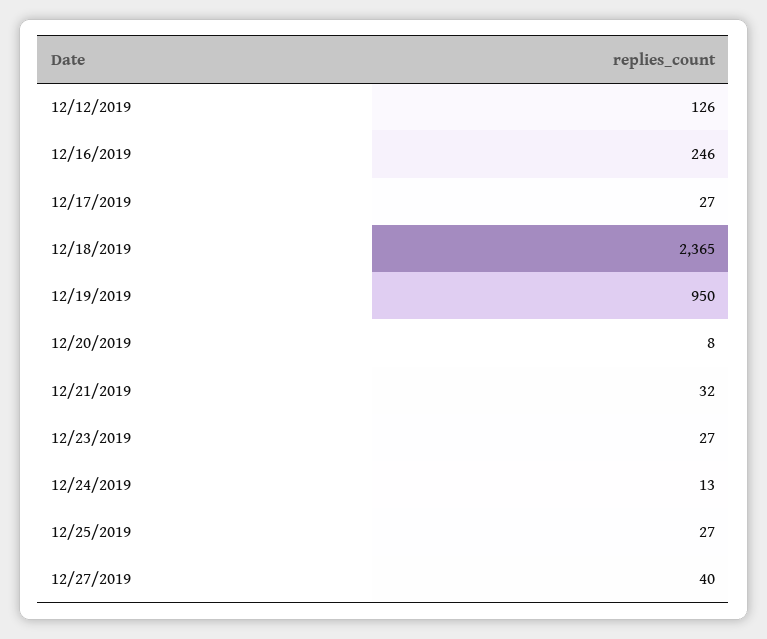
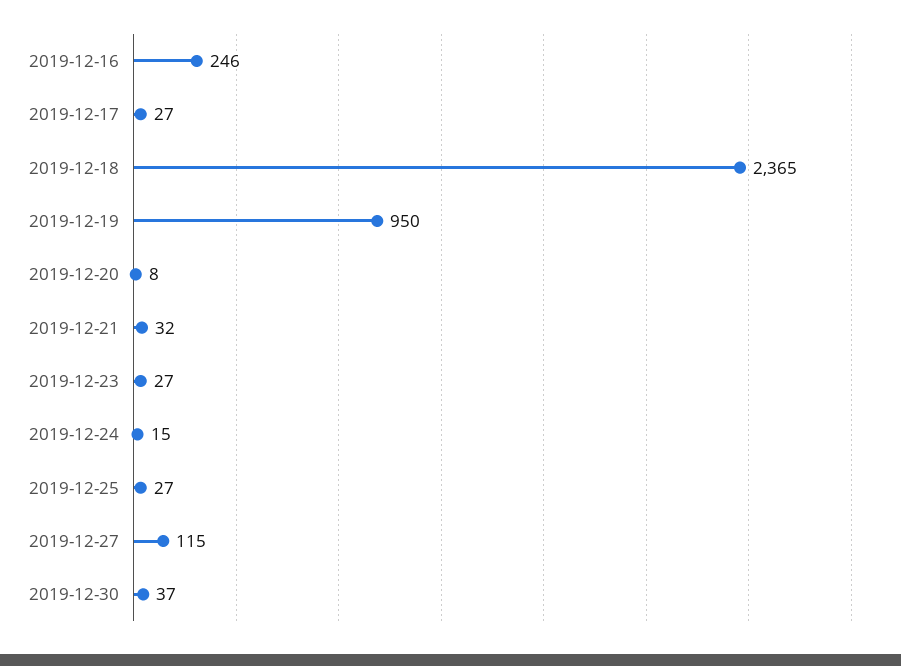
12/12/2019: 126 -> none
12/24/2019: 13 -> 15
12/27/2019: 40 -> 115
2019-12-30: none -> 37

